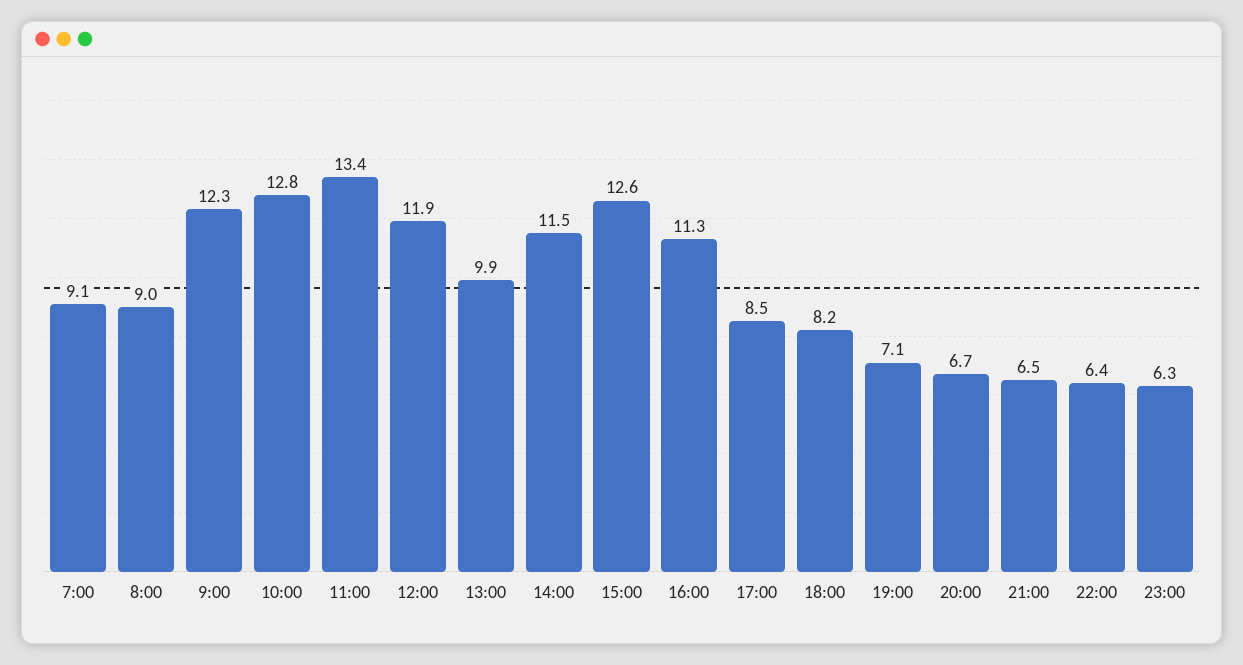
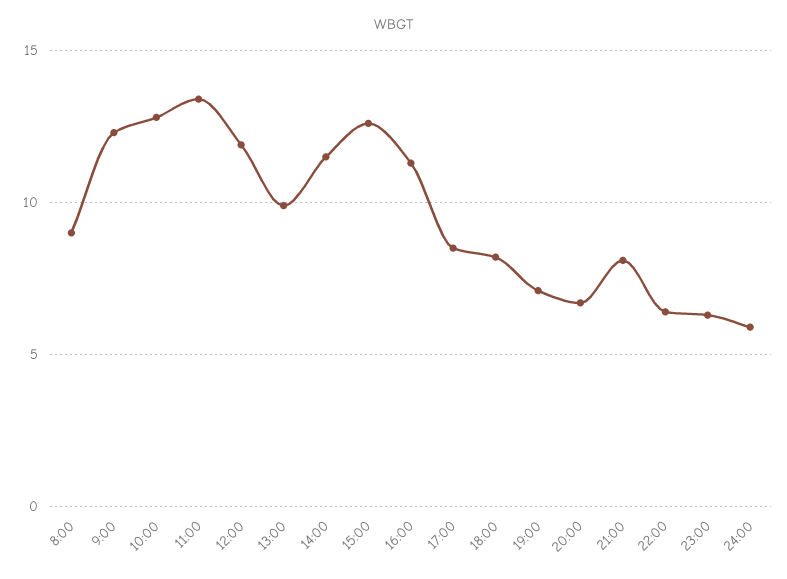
7:00: 9.1 -> none
21:00: 6.5 -> 8
24:00: none -> 6

